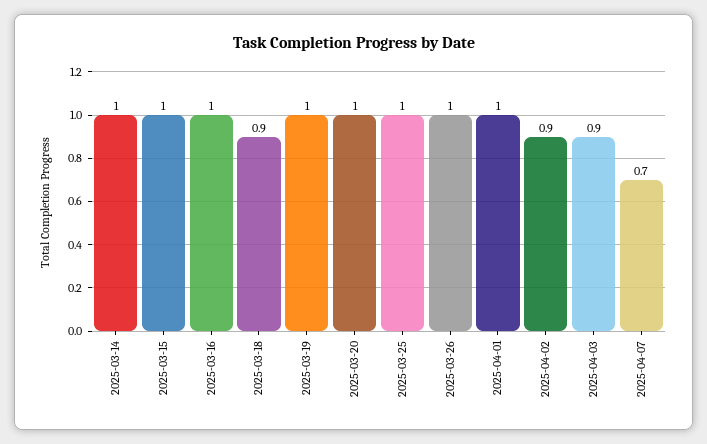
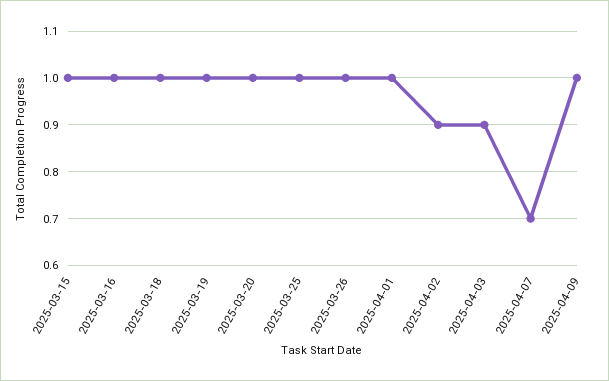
2025-03-14: 1 -> none
2025-03-18: 0.9 -> 1
2025-04-09: none -> 1

